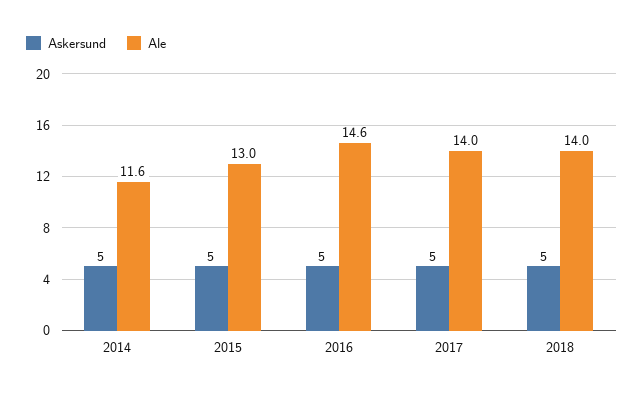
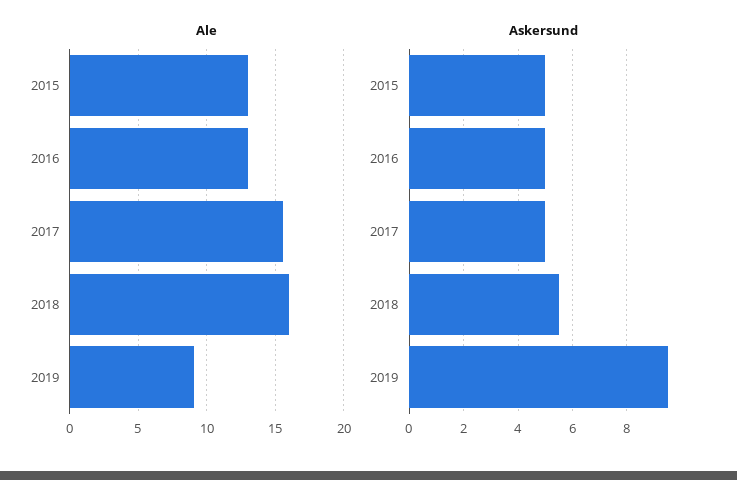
Askersund, 2014: 5 -> none
Ale, 2014: 11.6 -> none
Ale, 2016: 14.6 -> 13
Ale, 2017: 14 -> 15.5
Askersund, 2018: 5 -> 5.5
Ale, 2018: 14 -> 16
Ale, 2019: none -> 9
Askersund, 2019: none -> 9.5

